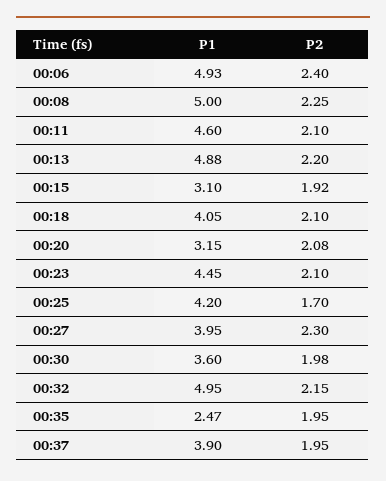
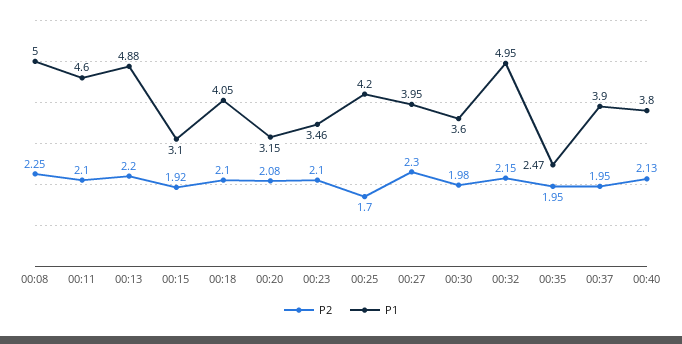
P1, 00:06: 4.93 -> none
P2, 00:06: 2.4 -> none
P1, 00:23: 4.45 -> 3.46
P2, 00:40: none -> 2.13
P1, 00:40: none -> 3.8

